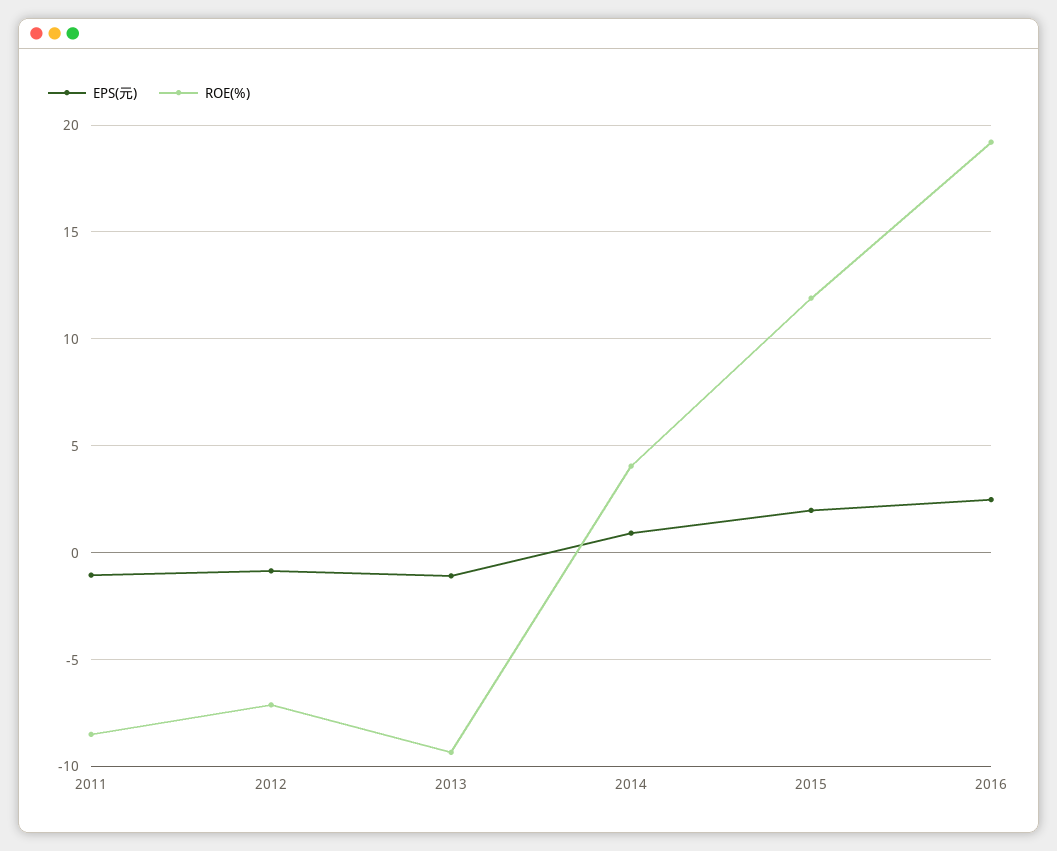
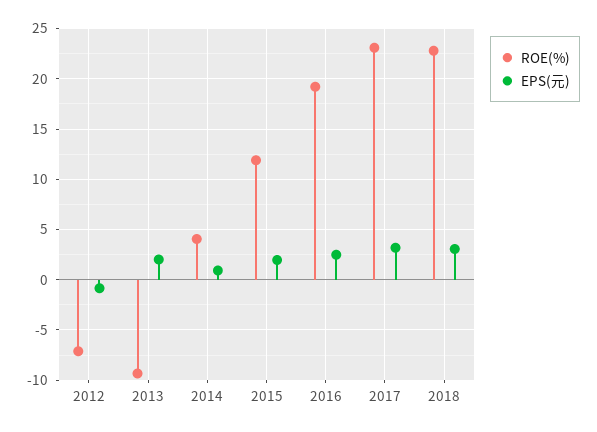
EPS(元), 2011: -1 -> none
ROE(%), 2011: -8.5 -> none
EPS(元), 2013: -1 -> 2
ROE(%), 2017: none -> 23
EPS(元), 2017: none -> 3
ROE(%), 2018: none -> 23
EPS(元), 2018: none -> 3

